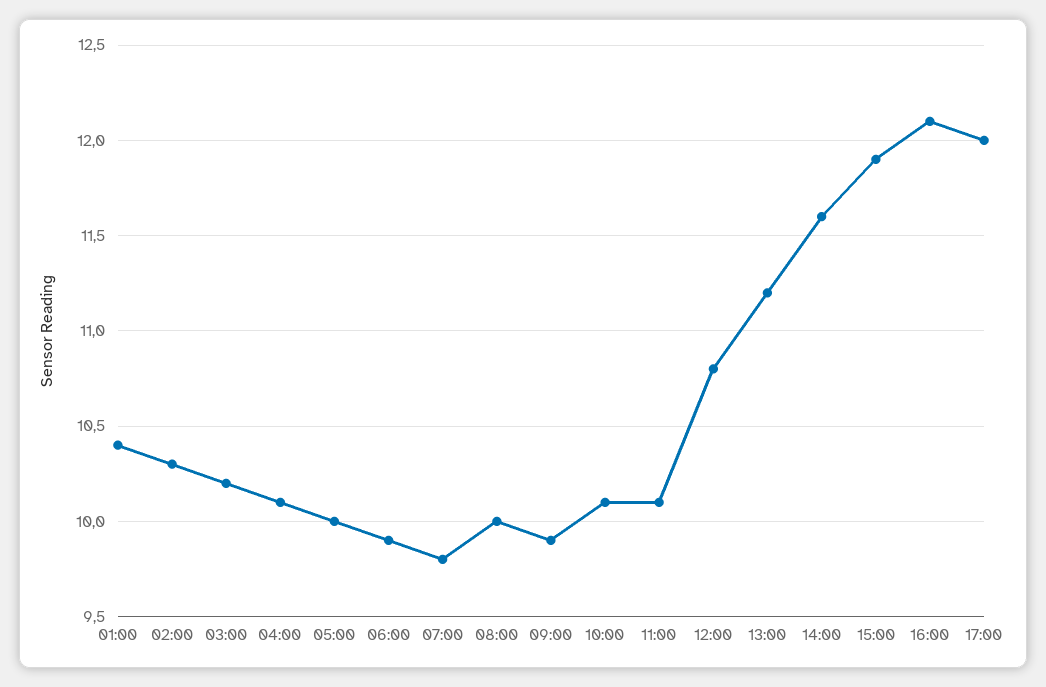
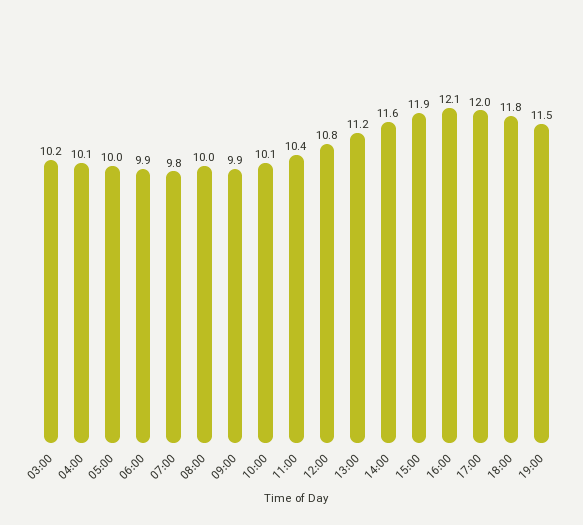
01:00: 10.4 -> none
02:00: 10.3 -> none
11:00: 10.1 -> 10.4
18:00: none -> 11.8
19:00: none -> 11.5

